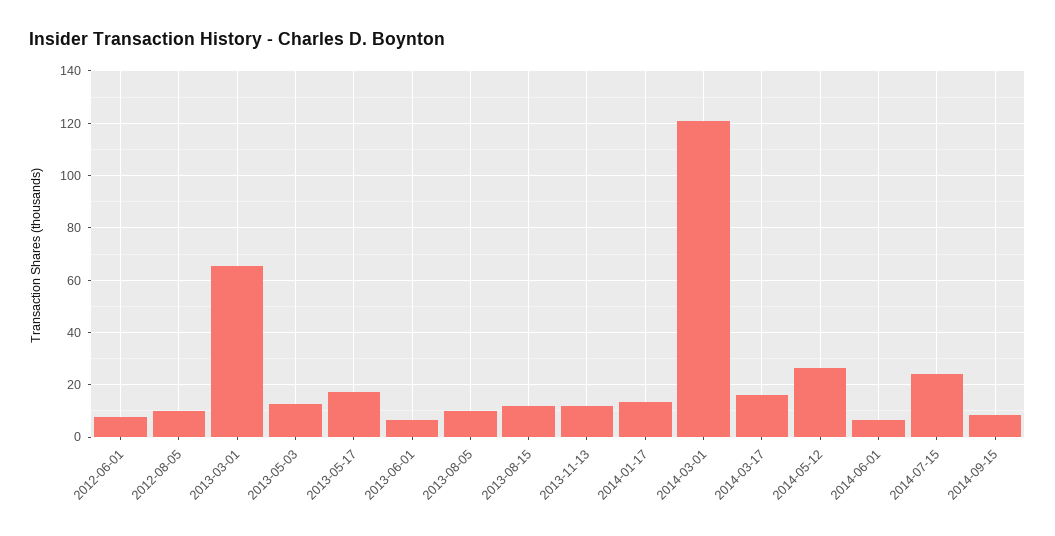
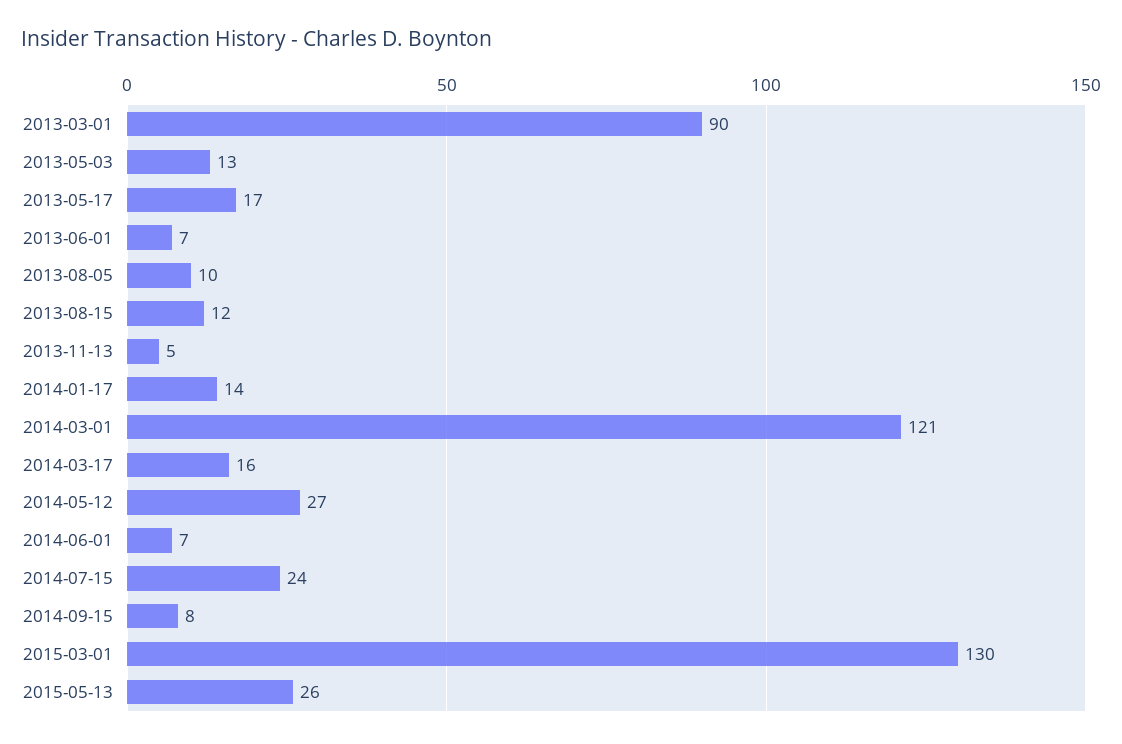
2012-06-01: 7.5 -> none
2012-08-05: 10 -> none
2013-03-01: 65 -> 90
2013-11-13: 12.5 -> 5
2015-03-01: none -> 130
2015-05-13: none -> 26

